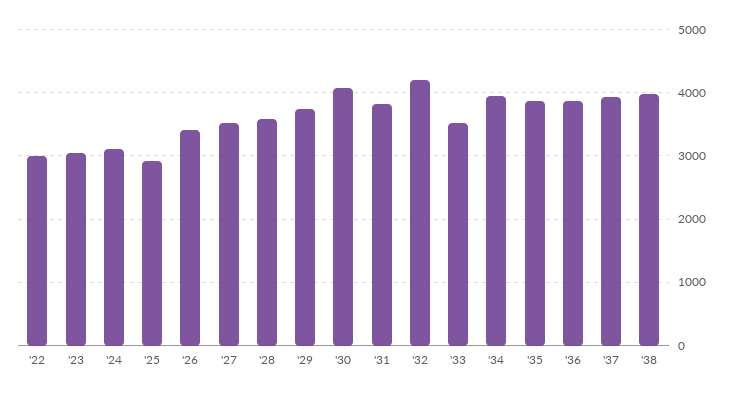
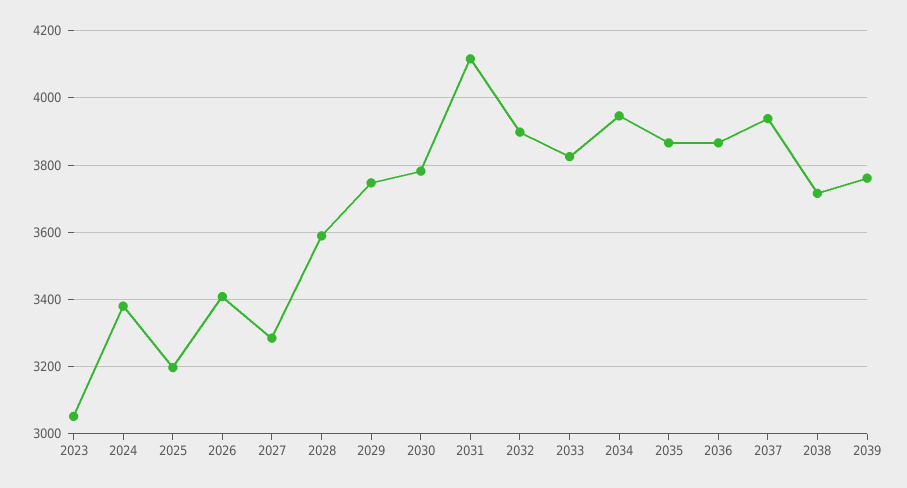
'22: 3000 -> none
'24: 3100 -> 3380
'25: 2900 -> 3200
'27: 3500 -> 3280
'30: 4100 -> 3780
'31: 3800 -> 4120
'32: 4200 -> 3900
'33: 3500 -> 3820
'38: 4000 -> 3720
2039: none -> 3760

